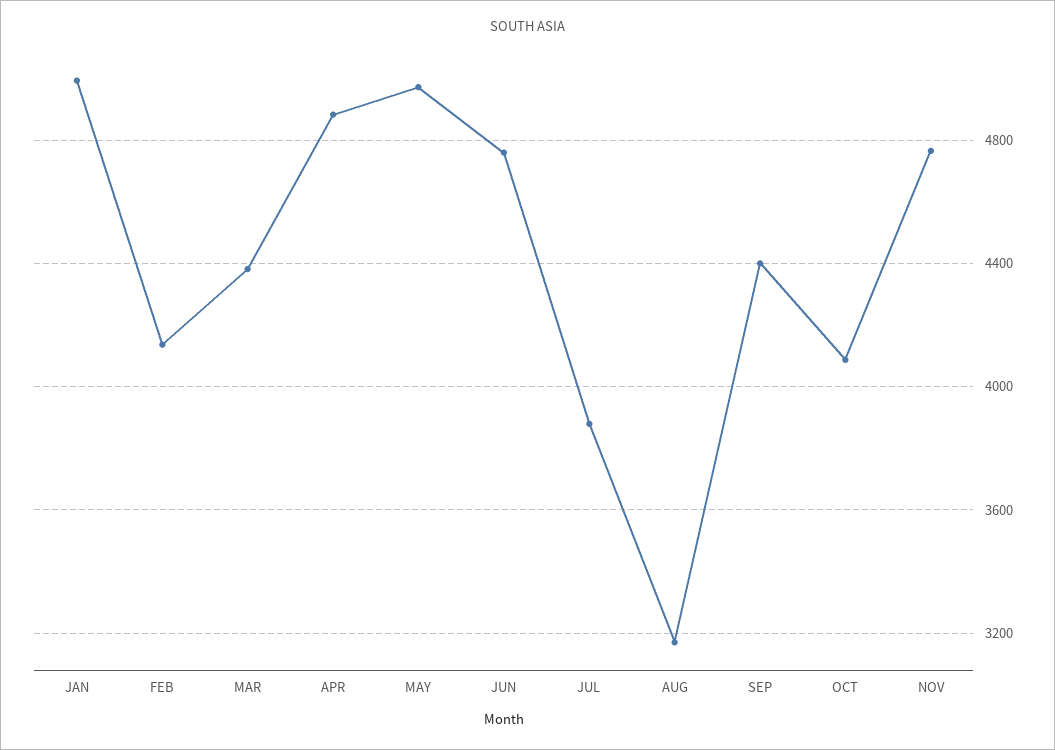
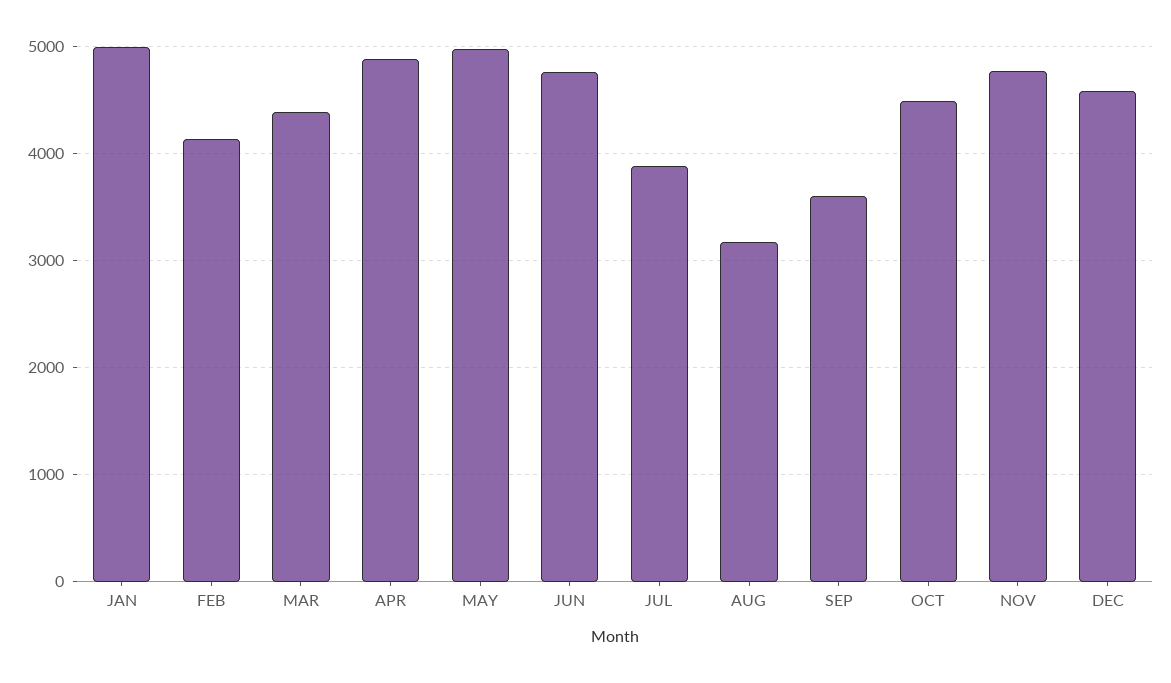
SEP: 4400 -> 3600
OCT: 4100 -> 4500
DEC: none -> 4600

